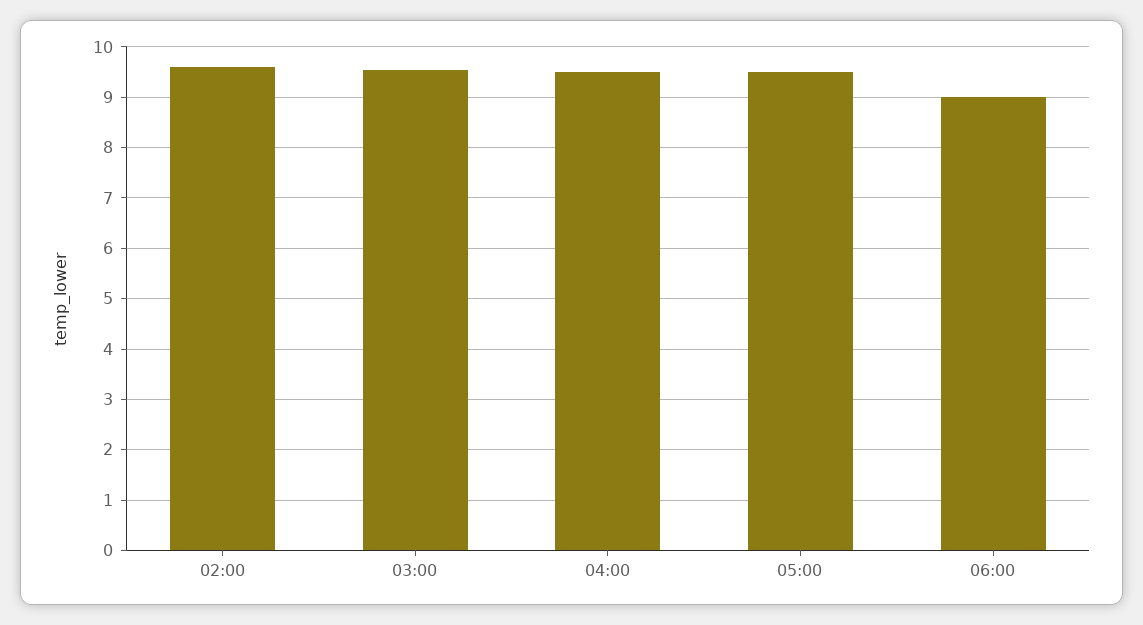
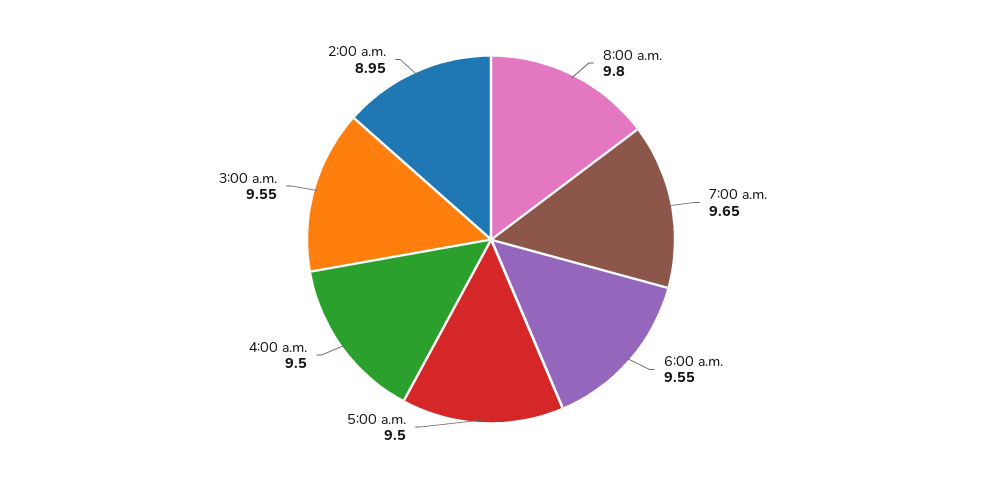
02:00: 9.6 -> 8.95
06:00: 9 -> 9.55
8:00 a.m.: none -> 9.8
7:00 a.m.: none -> 9.65

